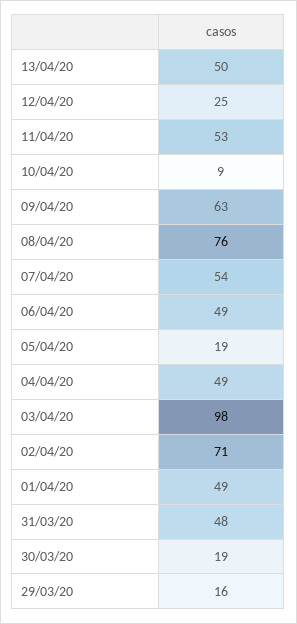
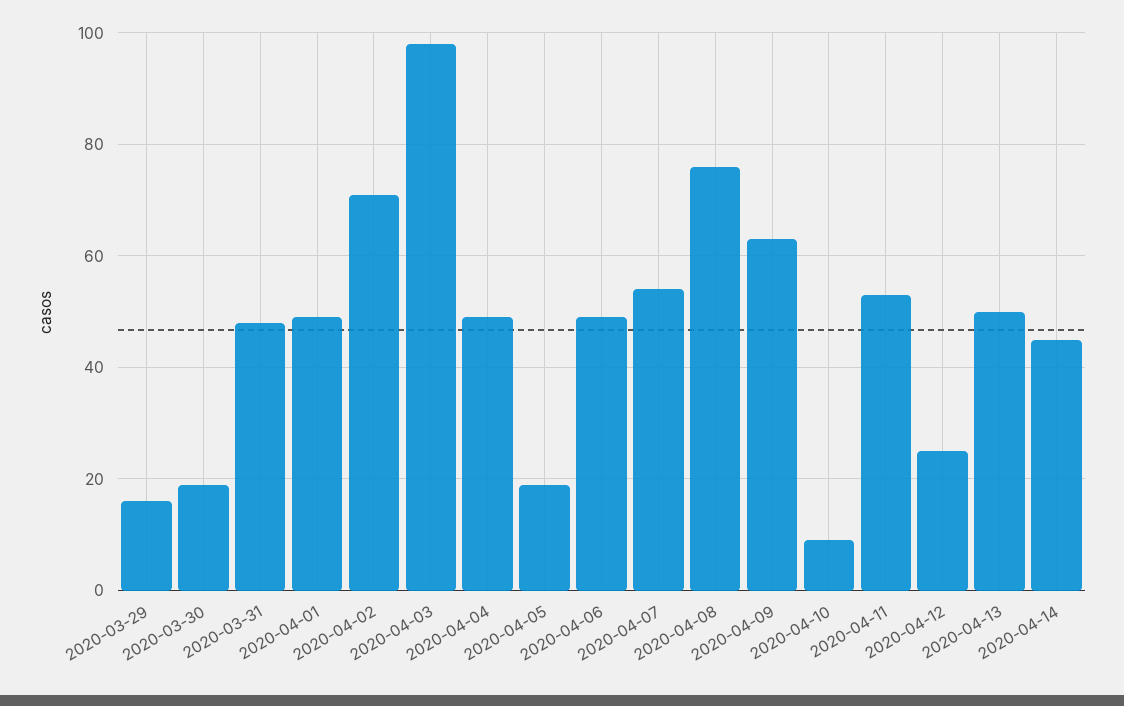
2020-04-14: none -> 45

